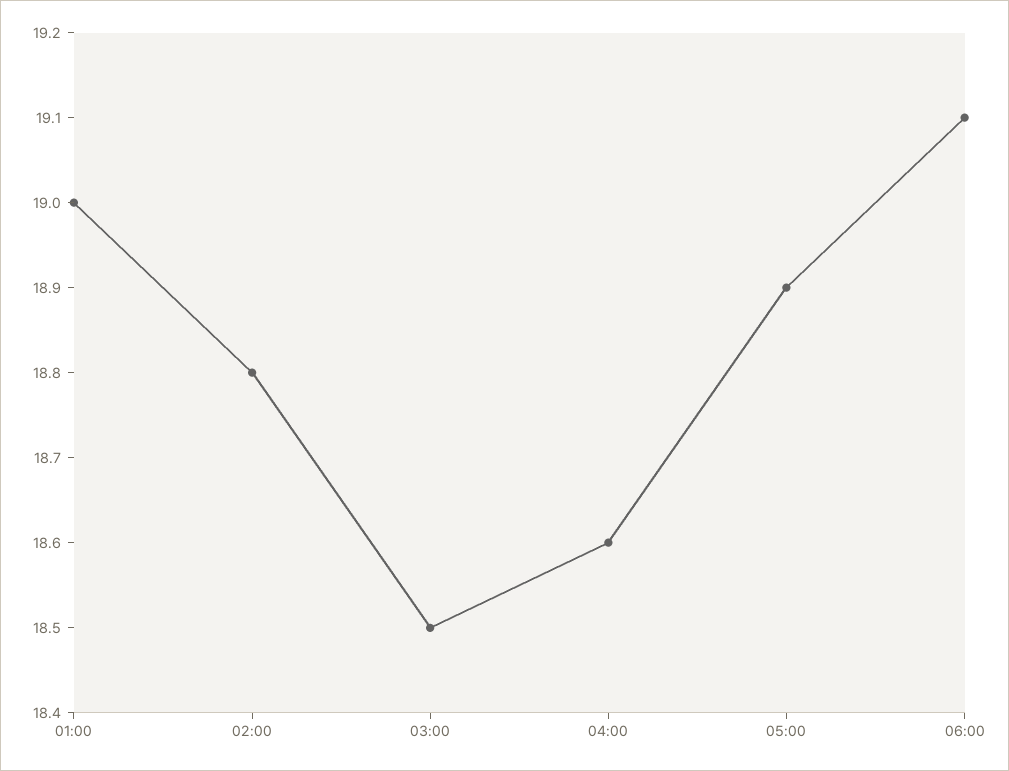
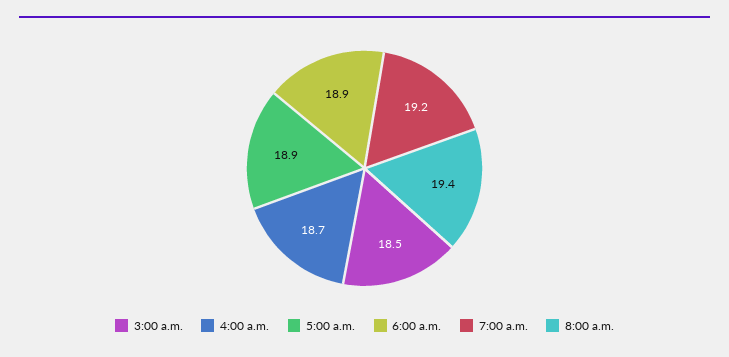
01:00: 19 -> none
02:00: 18.8 -> none
04:00: 18.6 -> 18.7
06:00: 19.1 -> 18.9
7:00 a.m.: none -> 19.2
8:00 a.m.: none -> 19.4

